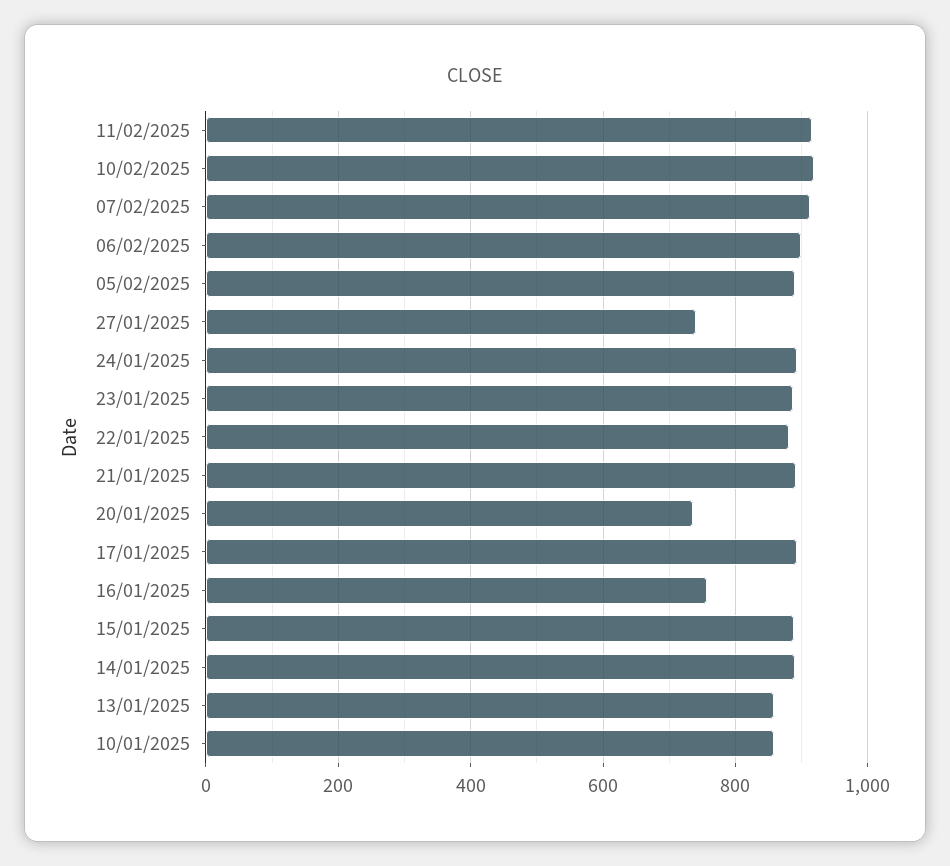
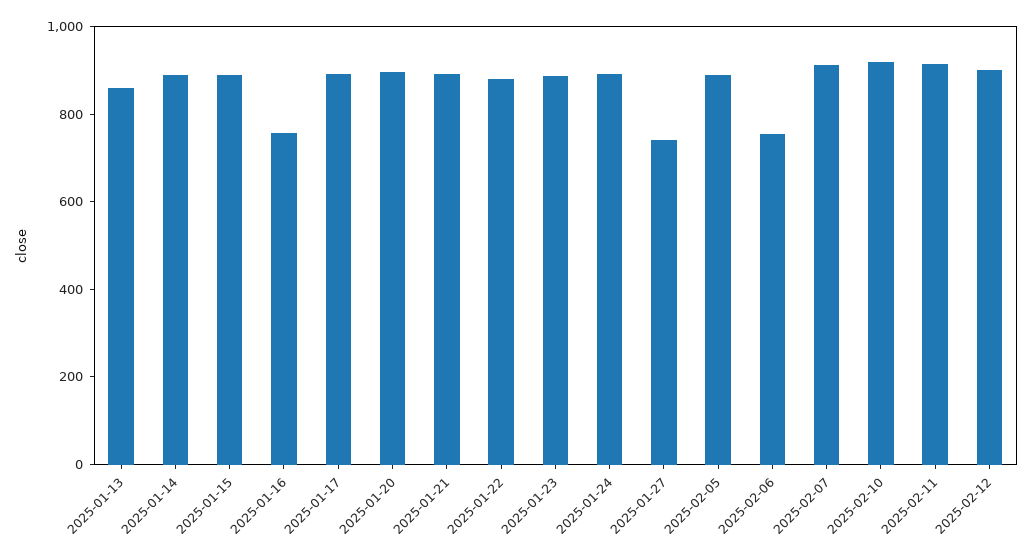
06/02/2025: 900 -> 750
20/01/2025: 740 -> 900
10/01/2025: 860 -> none
2025-02-12: none -> 900

